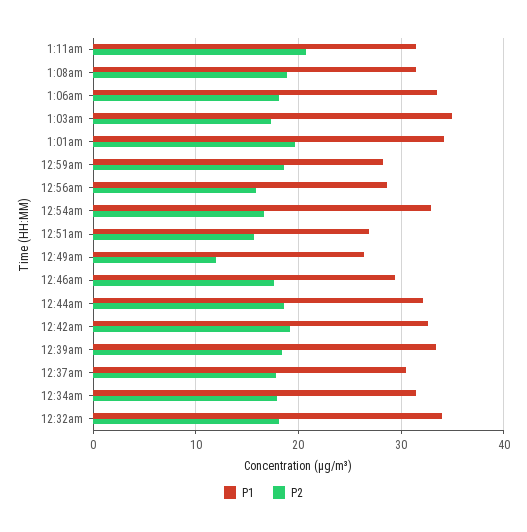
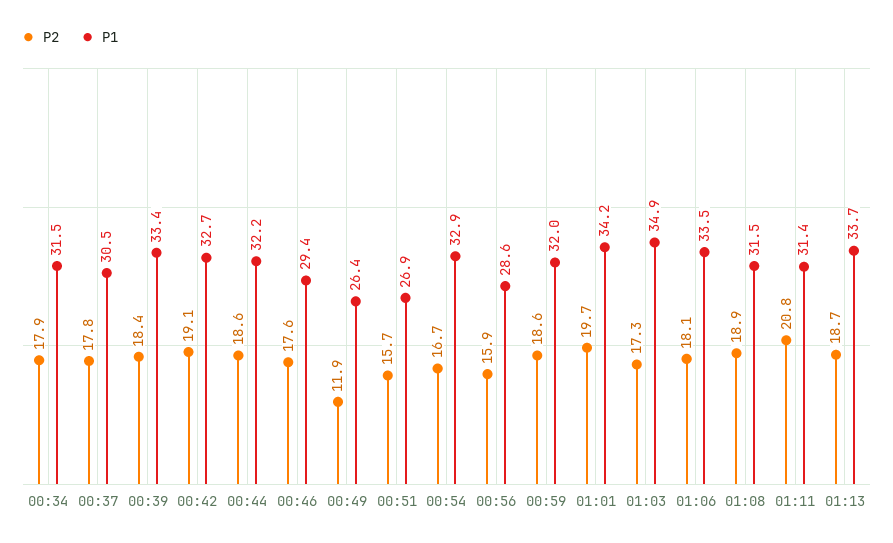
P1, 12:59am: 28 -> 32
P1, 12:32am: 34 -> none
P2, 12:32am: 18 -> none
P2, 01:13: none -> 18.7
P1, 01:13: none -> 33.7

